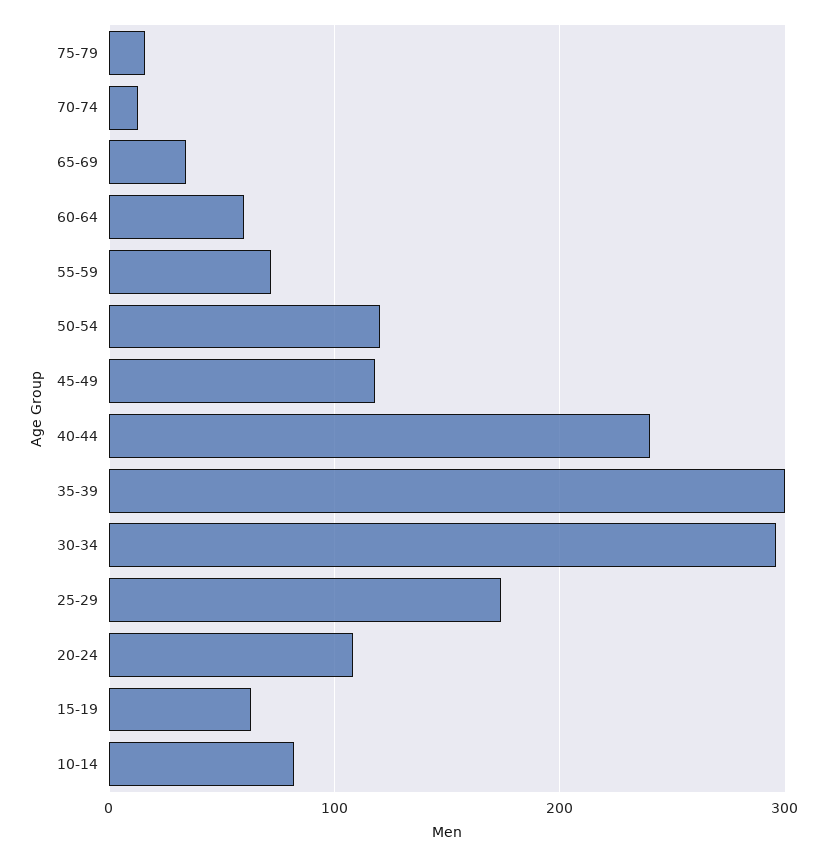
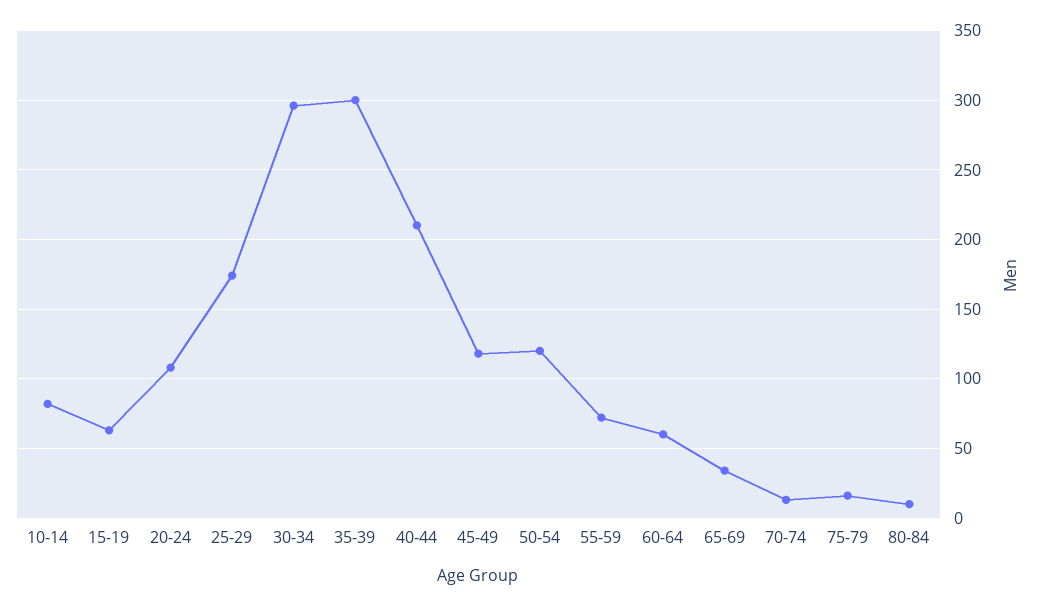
40-44: 240 -> 210
80-84: none -> 10

